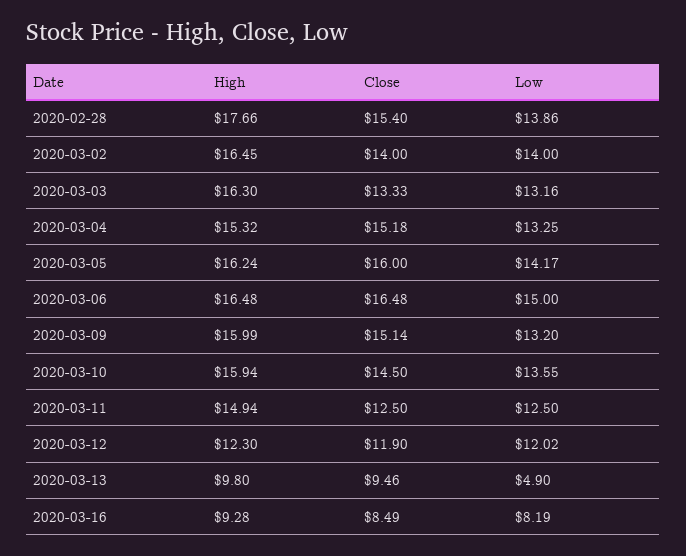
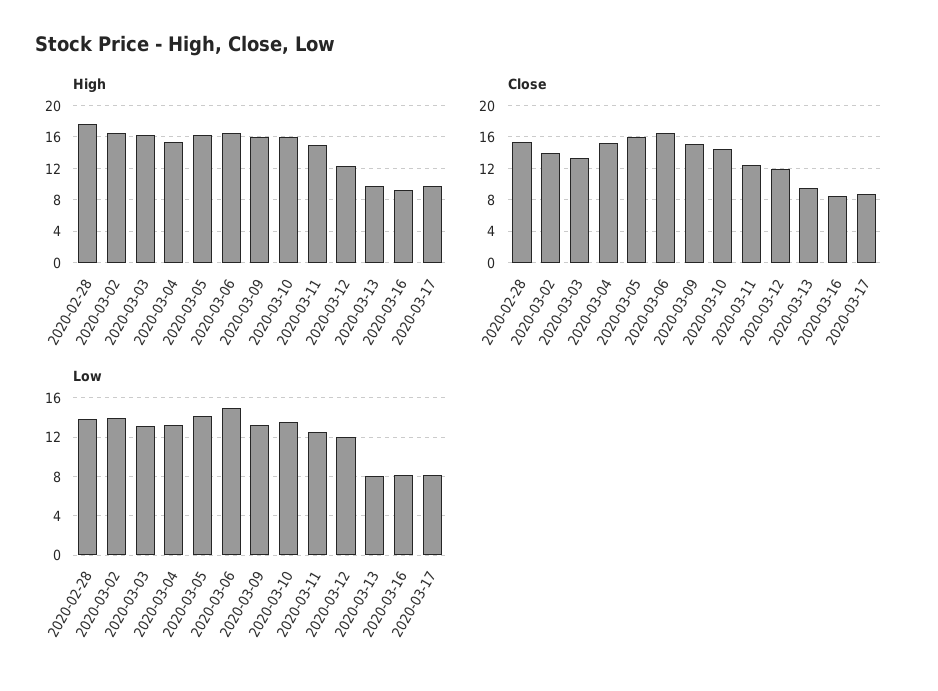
Low, 2020-03-13: 4.9 -> 8
High, 2020-03-17: none -> 10
Close, 2020-03-17: none -> 9
Low, 2020-03-17: none -> 8

